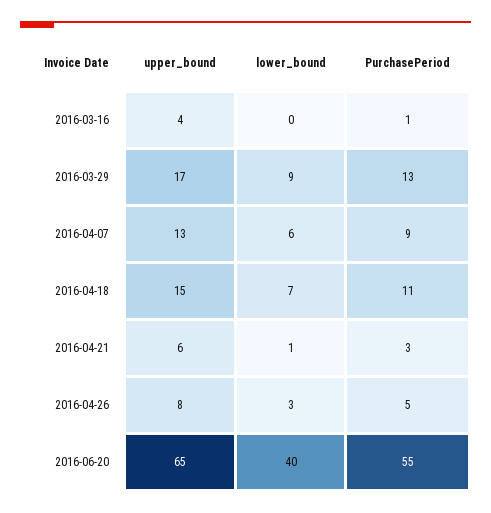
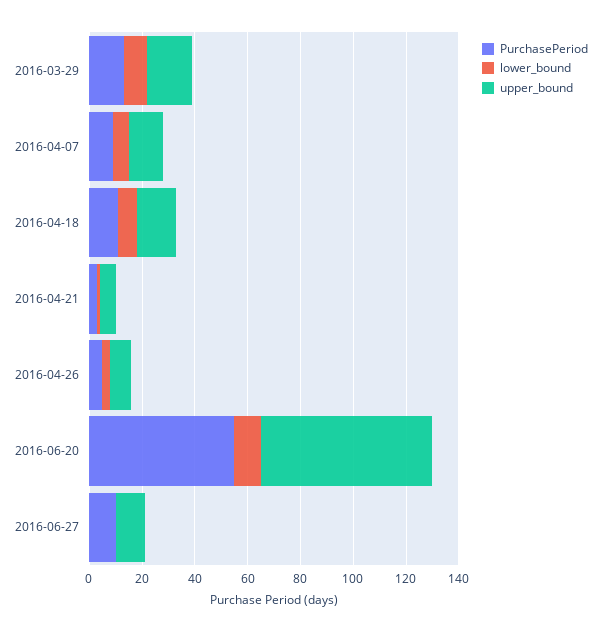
upper_bound, 2016-03-16: 4 -> none
lower_bound, 2016-03-16: 0 -> none
PurchasePeriod, 2016-03-16: 1 -> none
lower_bound, 2016-06-20: 40 -> 10
PurchasePeriod, 2016-06-27: none -> 10
lower_bound, 2016-06-27: none -> 0
upper_bound, 2016-06-27: none -> 10

